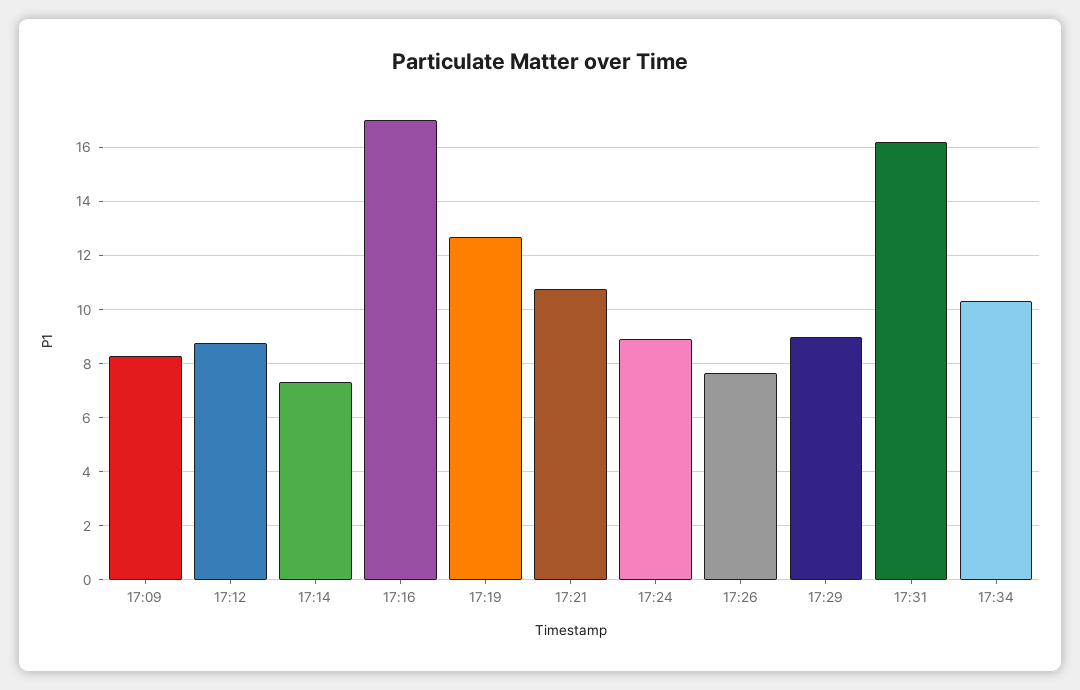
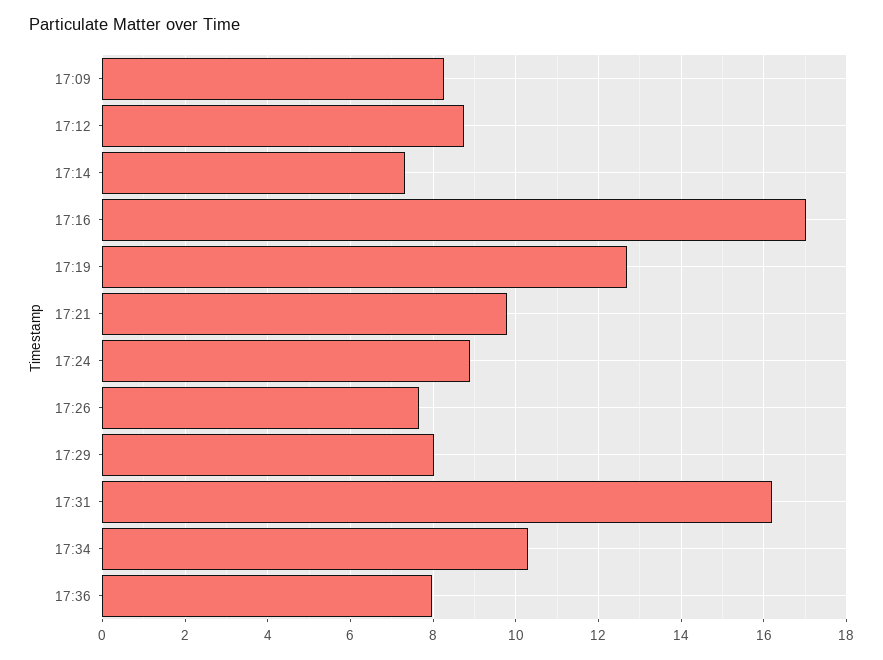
17:21: 10.75 -> 9.8
17:29: 9 -> 8
17:36: none -> 8

